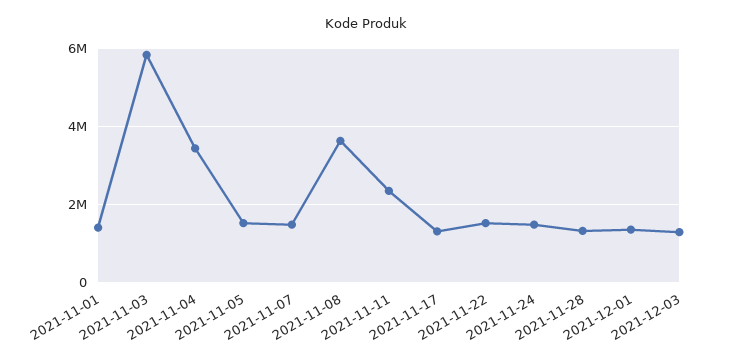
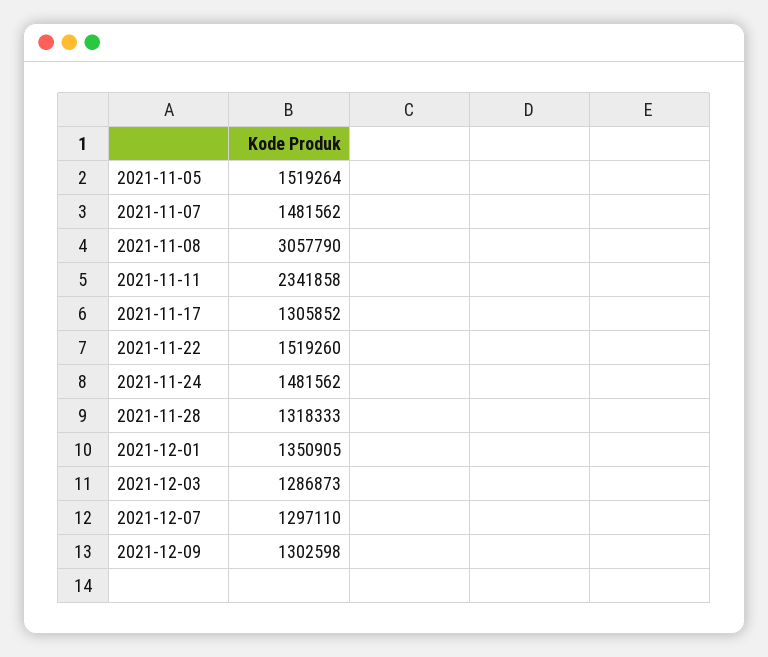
2021-11-01: 1400000 -> none
2021-11-03: 5800000 -> none
2021-11-04: 3400000 -> none
2021-11-08: 3600000 -> 3057790
2021-12-07: none -> 1297110
2021-12-09: none -> 1302598

